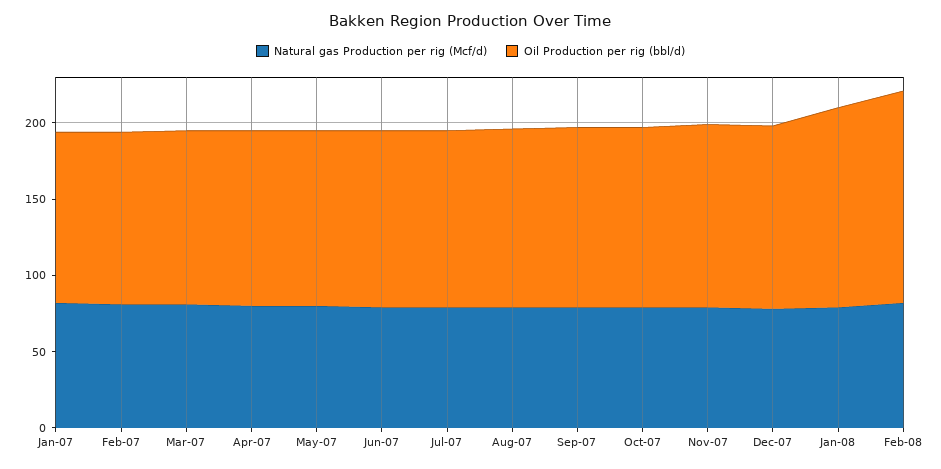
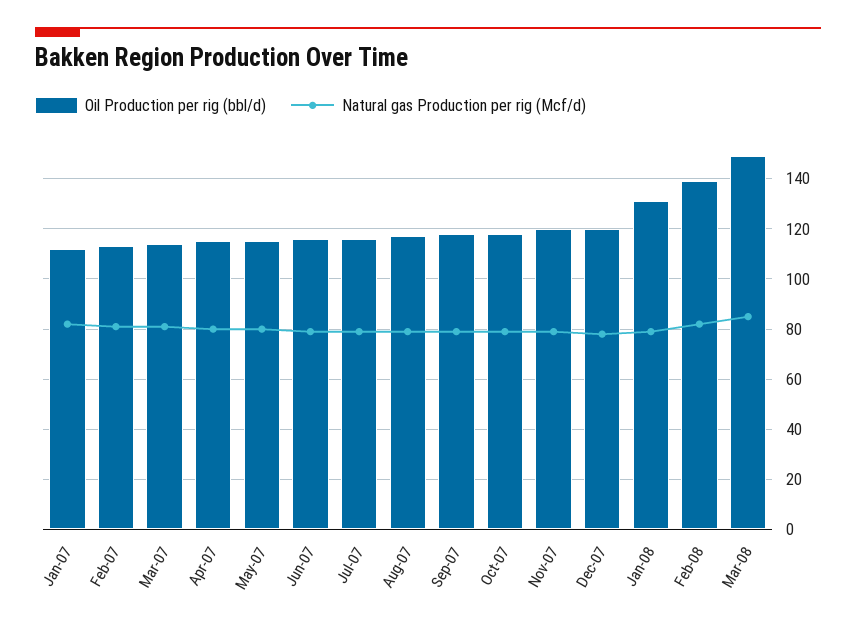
Oil Production per rig (bbl/d), Mar-08: none -> 150
Natural gas Production per rig (Mcf/d), Mar-08: none -> 85

